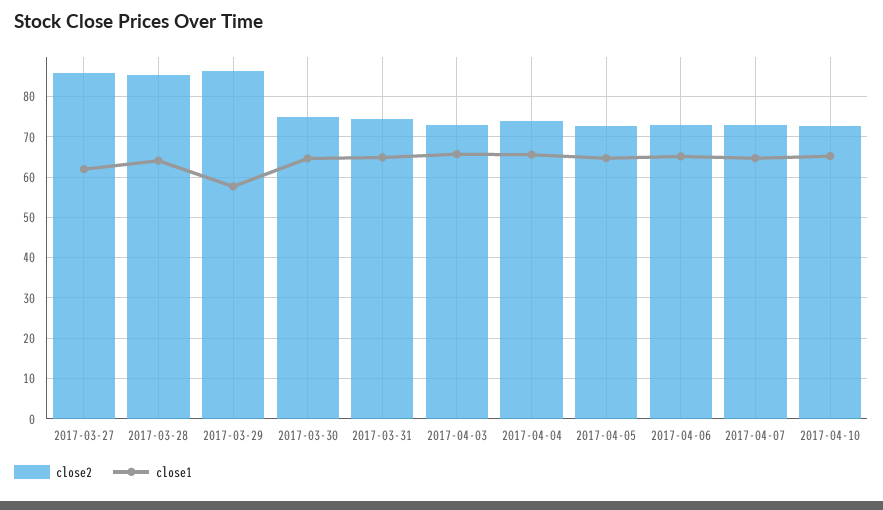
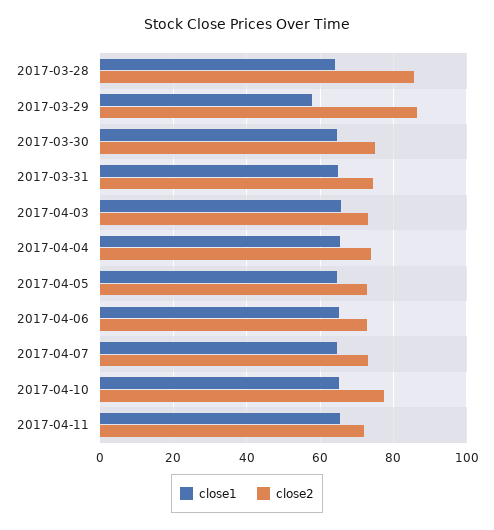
close2, 2017-03-27: 86 -> none
close1, 2017-03-27: 62 -> none
close2, 2017-04-10: 72 -> 78
close1, 2017-04-11: none -> 66
close2, 2017-04-11: none -> 72

